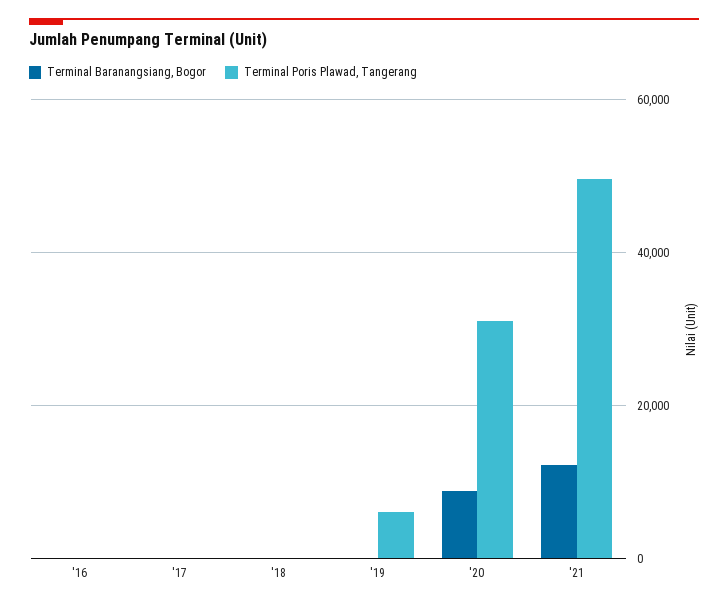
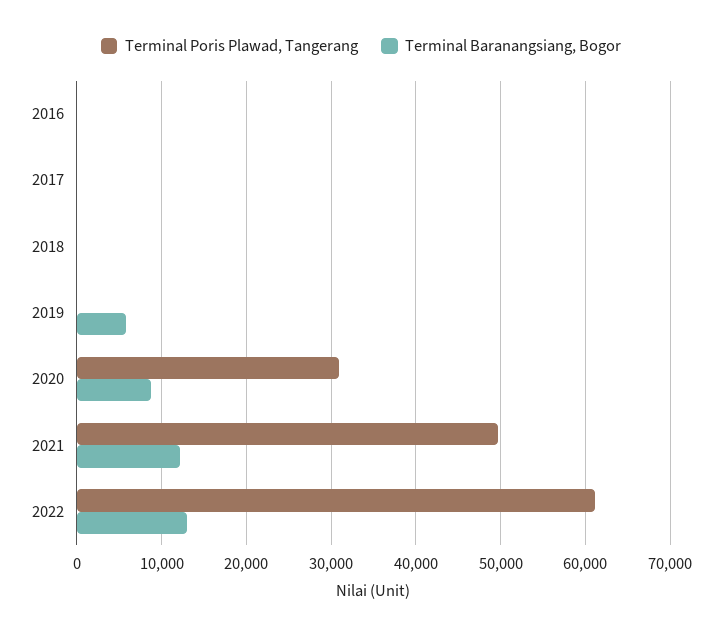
Terminal Baranangsiang, Bogor, '19: 0 -> 6000
Terminal Poris Plawad, Tangerang, '19: 6000 -> 0
Terminal Poris Plawad, Tangerang, 2022: none -> 61000
Terminal Baranangsiang, Bogor, 2022: none -> 13000

